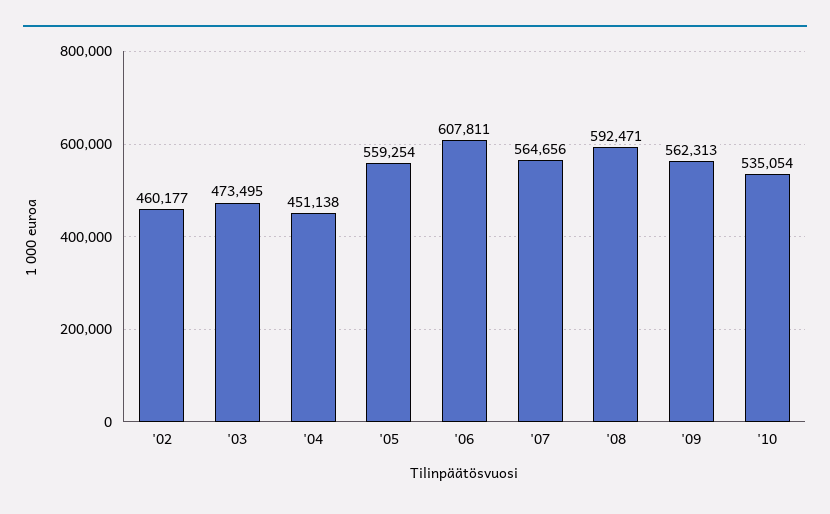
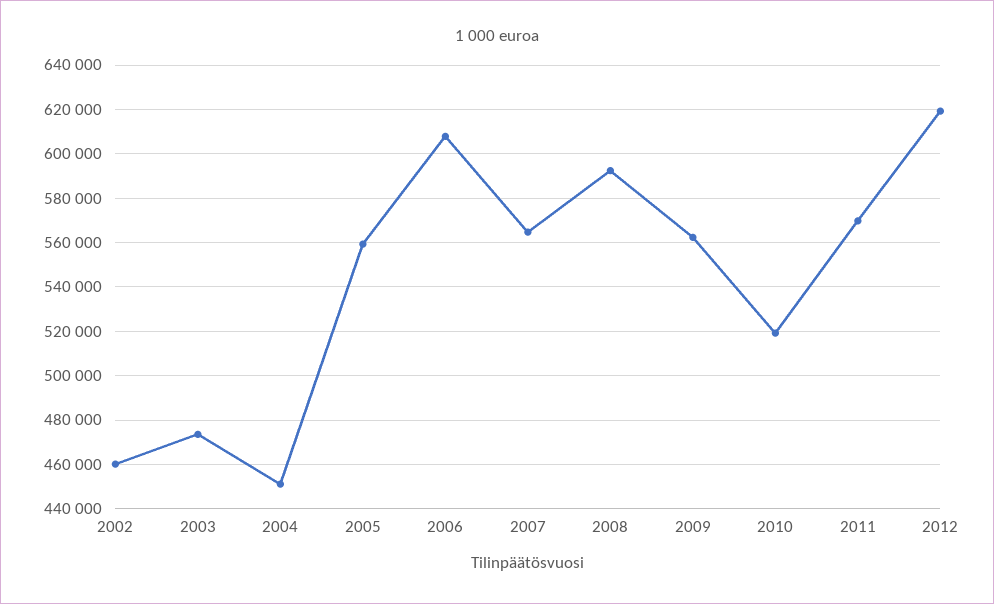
'10: 535054 -> 520000
2011: none -> 570000
2012: none -> 620000

